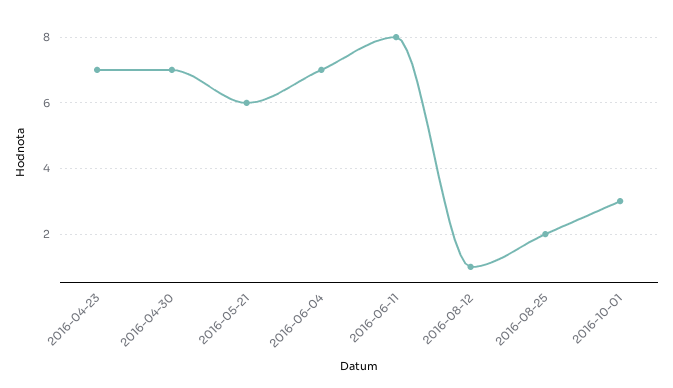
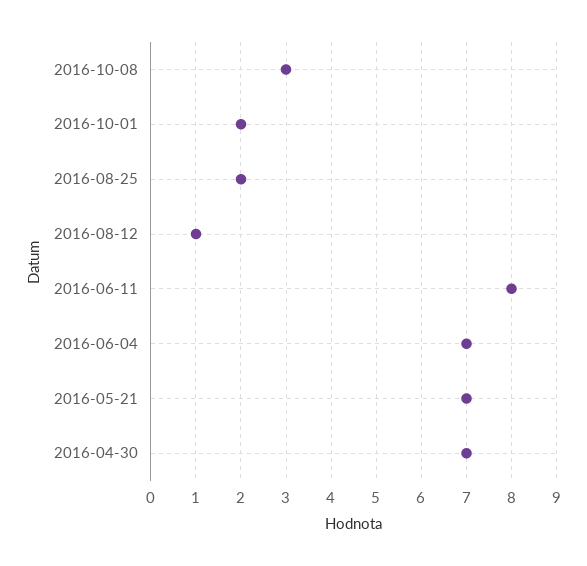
2016-04-23: 7 -> none
2016-05-21: 6 -> 7
2016-10-01: 3 -> 2
2016-10-08: none -> 3

